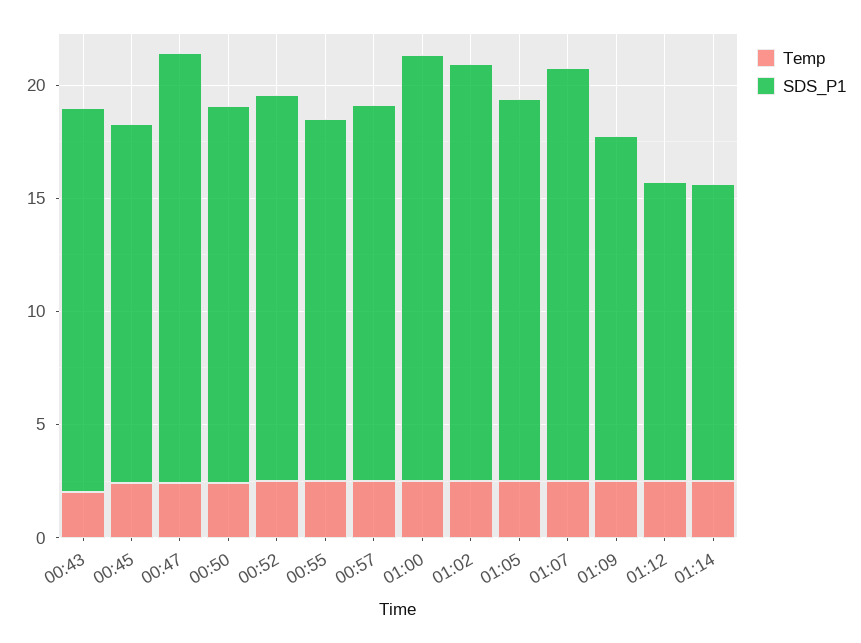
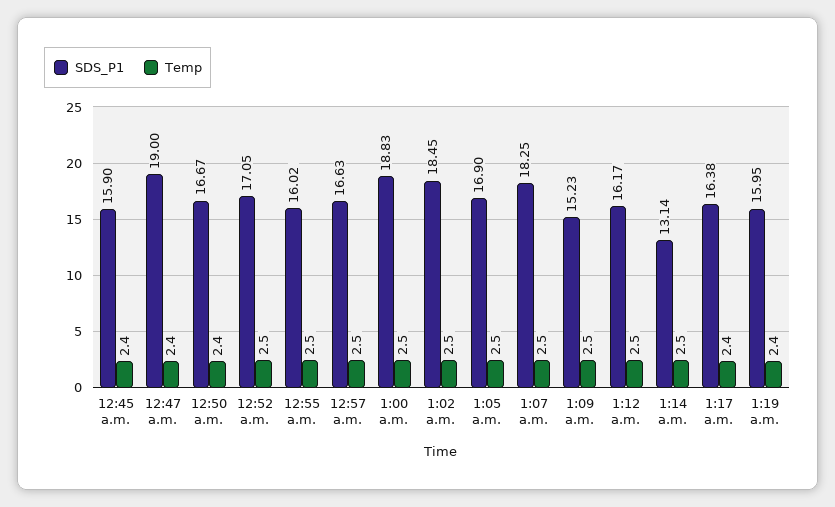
Temp, 00:43: 2 -> none
SDS_P1, 00:43: 17 -> none
SDS_P1, 01:12: 13 -> 16.17
SDS_P1, 1:17 a.m.: none -> 16.38
Temp, 1:17 a.m.: none -> 2.4
SDS_P1, 1:19 a.m.: none -> 15.95
Temp, 1:19 a.m.: none -> 2.4

